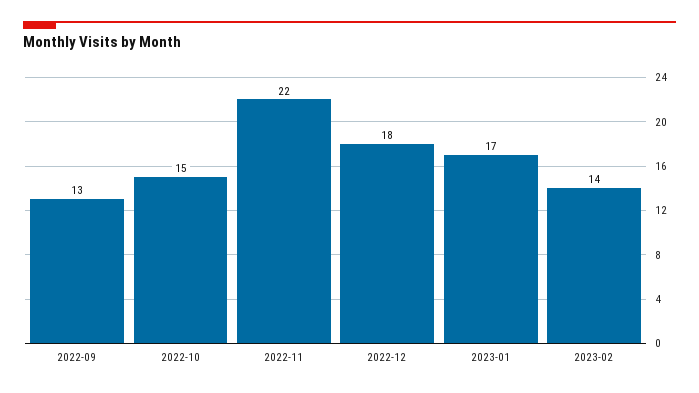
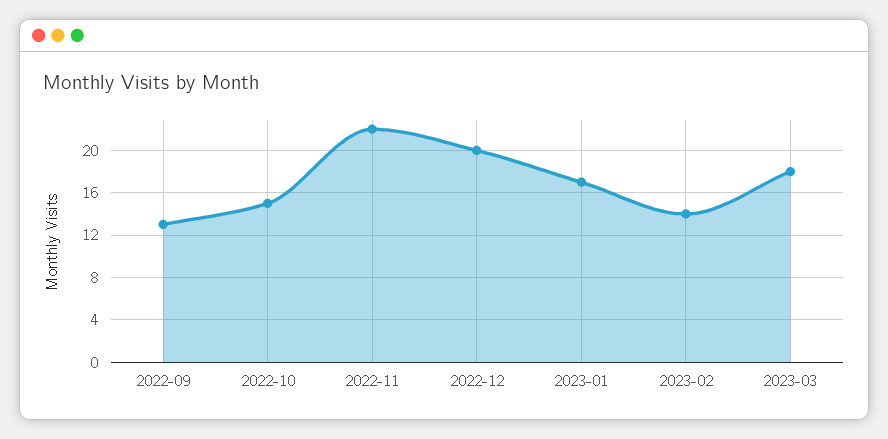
2022-12: 18 -> 20
2023-03: none -> 18

